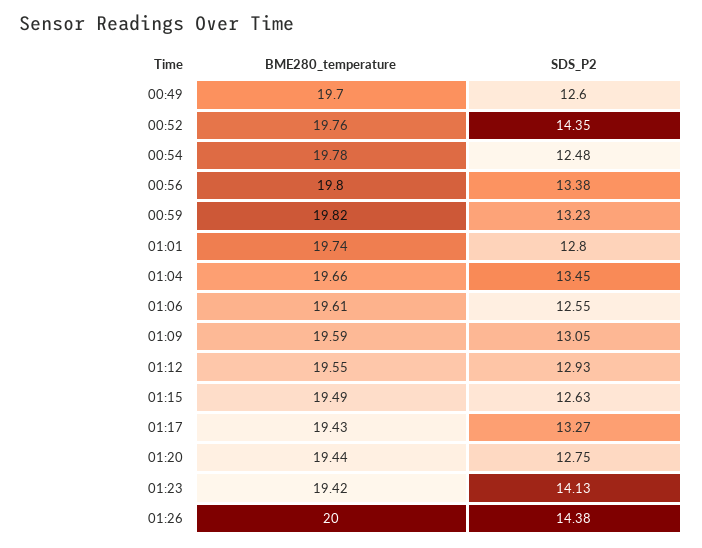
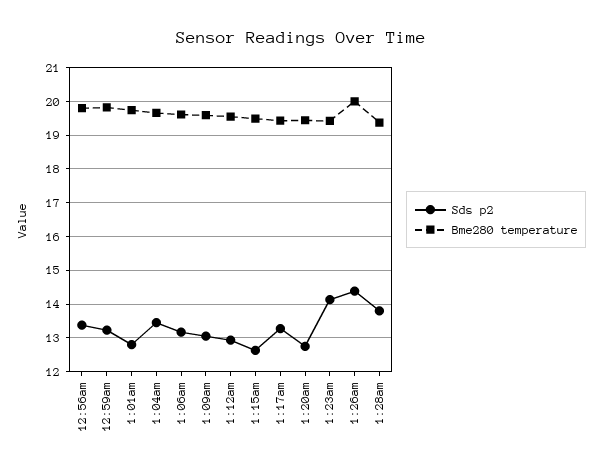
BME280_temperature, 00:49: 19.7 -> none
SDS_P2, 00:49: 12.6 -> none
BME280_temperature, 00:52: 19.76 -> none
SDS_P2, 00:52: 14.35 -> none
BME280_temperature, 00:54: 19.78 -> none
SDS_P2, 00:54: 12.48 -> none
SDS_P2, 01:06: 12.55 -> 13.2
SDS_P2, 1:28am: none -> 13.8
BME280_temperature, 1:28am: none -> 19.4

